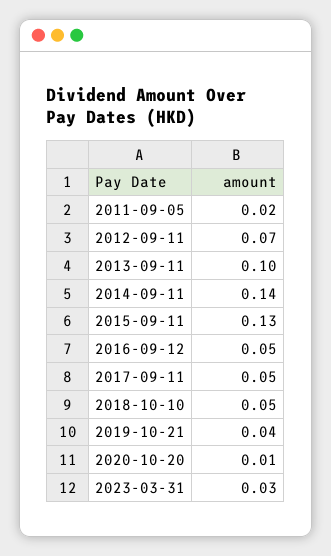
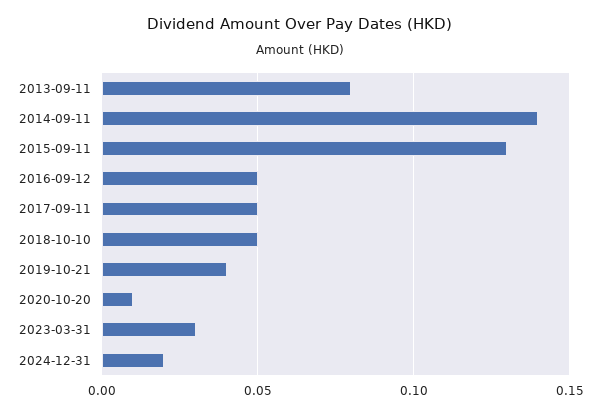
2011-09-05: 0.02 -> none
2012-09-11: 0.07 -> none
2013-09-11: 0.1 -> 0.08
2024-12-31: none -> 0.02

